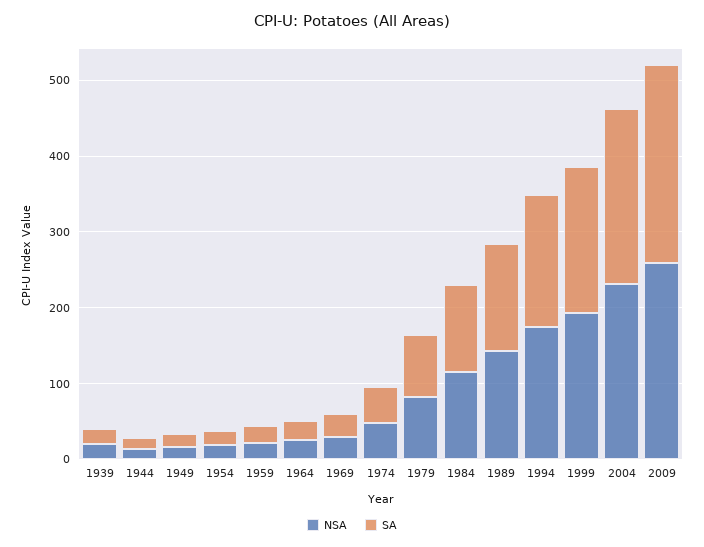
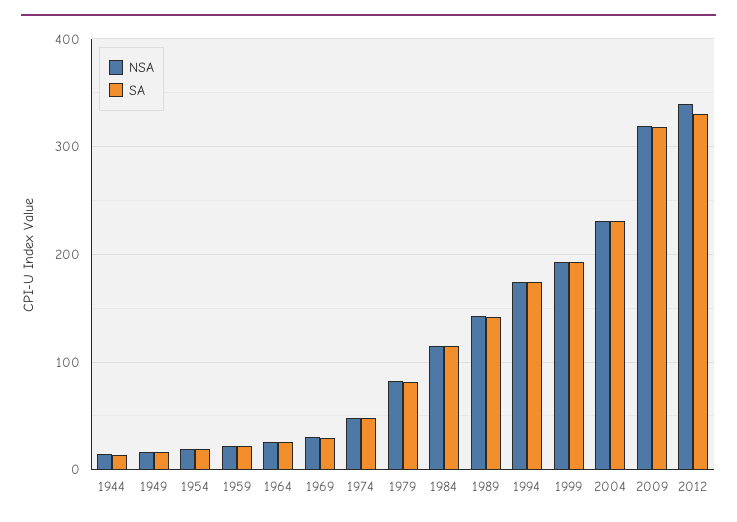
NSA, 1939: 20 -> none
SA, 1939: 20 -> none
NSA, 2009: 260 -> 320
SA, 2009: 260 -> 320
NSA, 2012: none -> 340
SA, 2012: none -> 330

